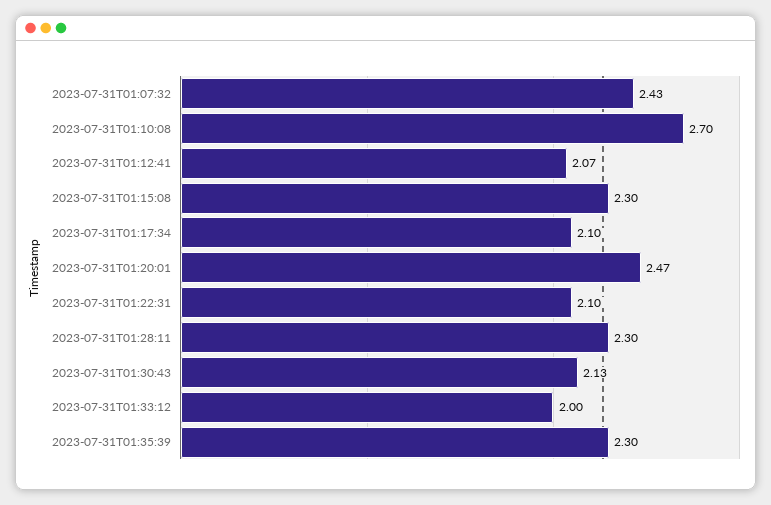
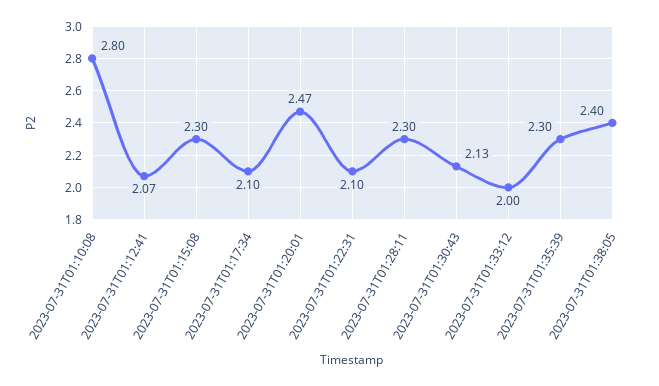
2023-07-31T01:07:32: 2.43 -> none
2023-07-31T01:10:08: 2.7 -> 2.8
2023-07-31T01:38:05: none -> 2.4

